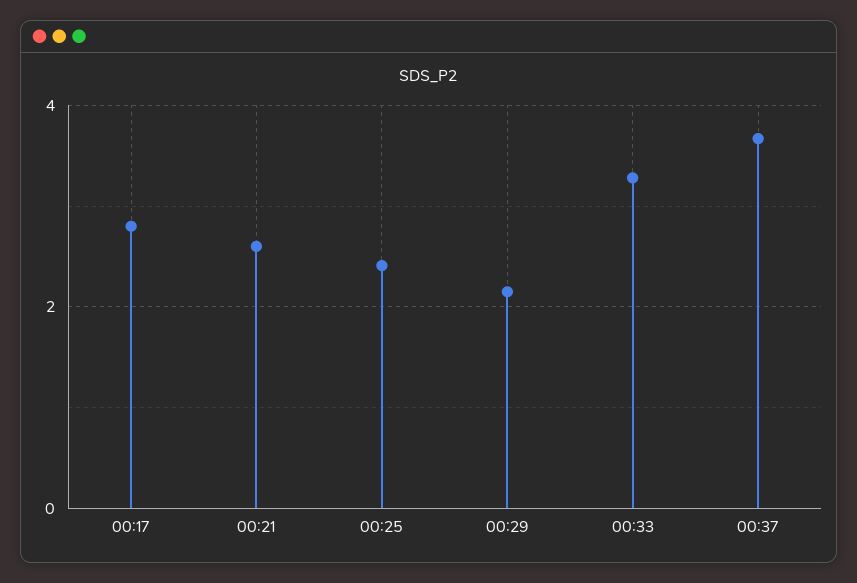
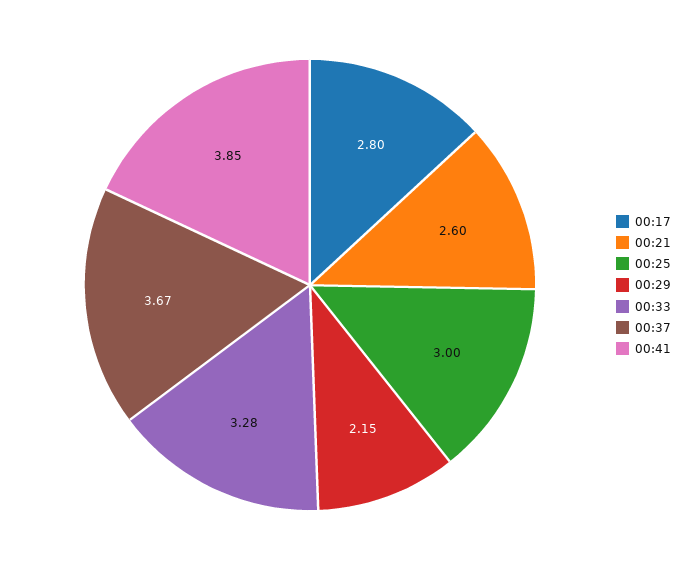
00:25: 2.4 -> 3
00:41: none -> 3.85

